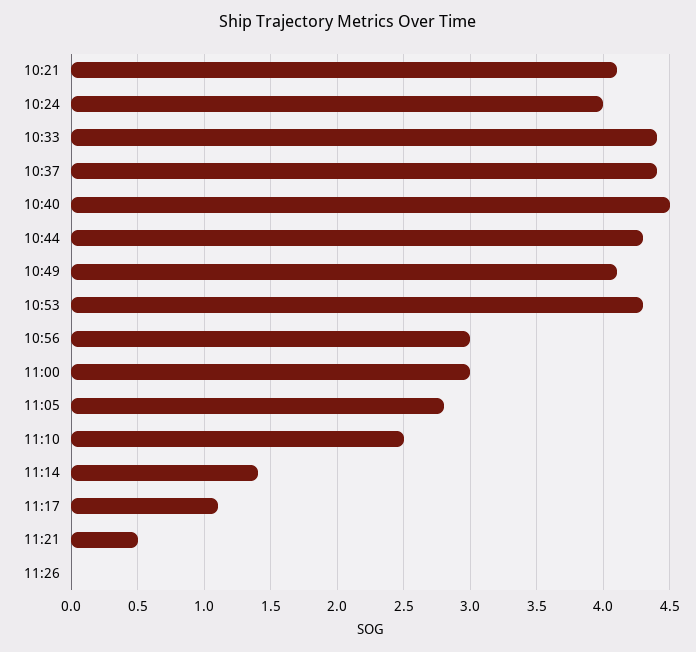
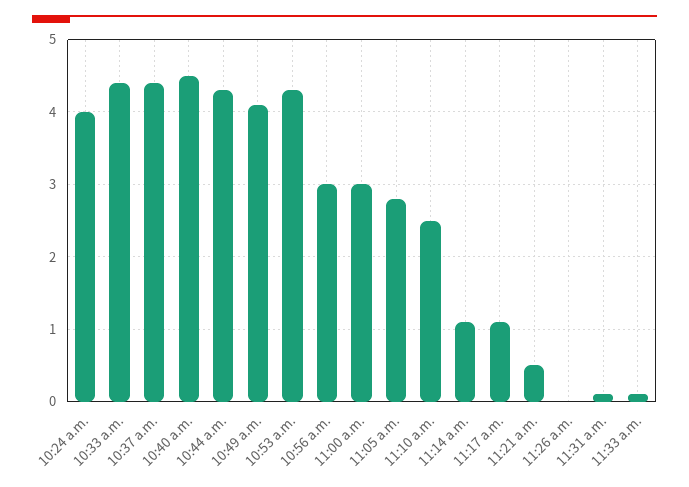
10:21: 4.1 -> none
11:14: 1.4 -> 1.1
11:31 a.m.: none -> 0.1
11:33 a.m.: none -> 0.1

